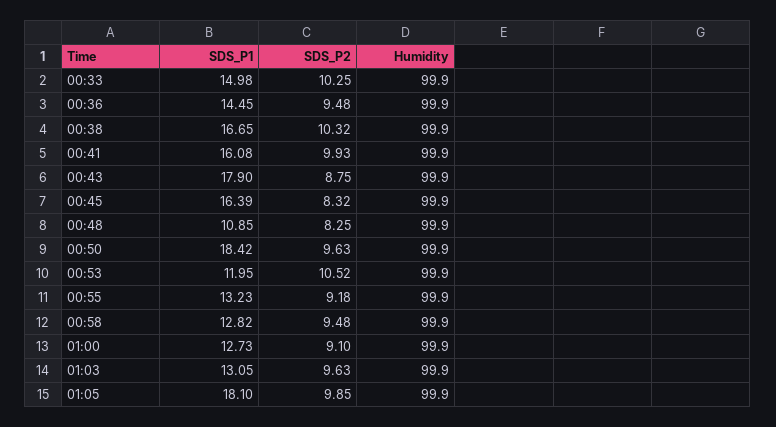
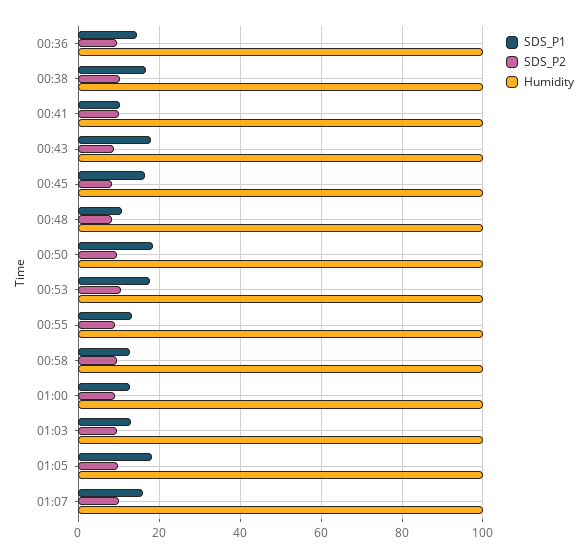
SDS_P1, 00:33: 14.98 -> none
SDS_P2, 00:33: 10.25 -> none
Humidity, 00:33: 99.9 -> none
SDS_P1, 00:41: 16.08 -> 10
SDS_P1, 00:53: 11.95 -> 18
SDS_P1, 01:07: none -> 16
SDS_P2, 01:07: none -> 10
Humidity, 01:07: none -> 100

